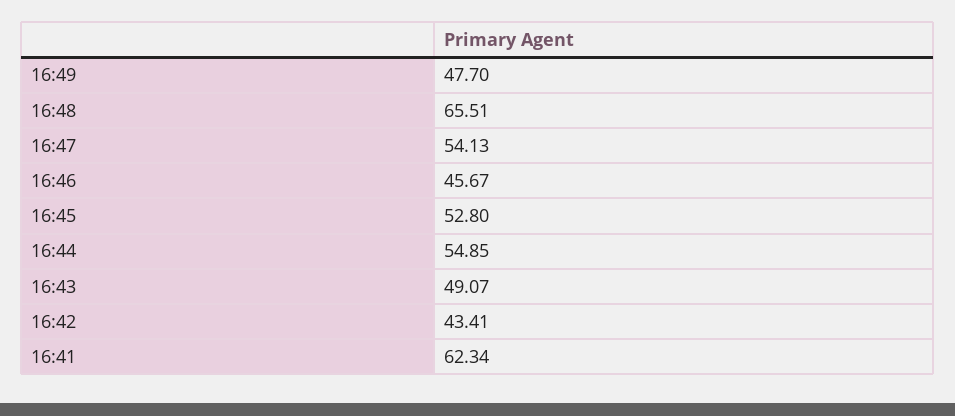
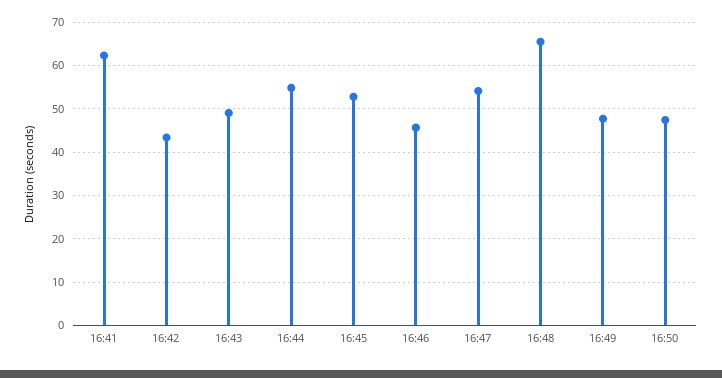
16:50: none -> 48

